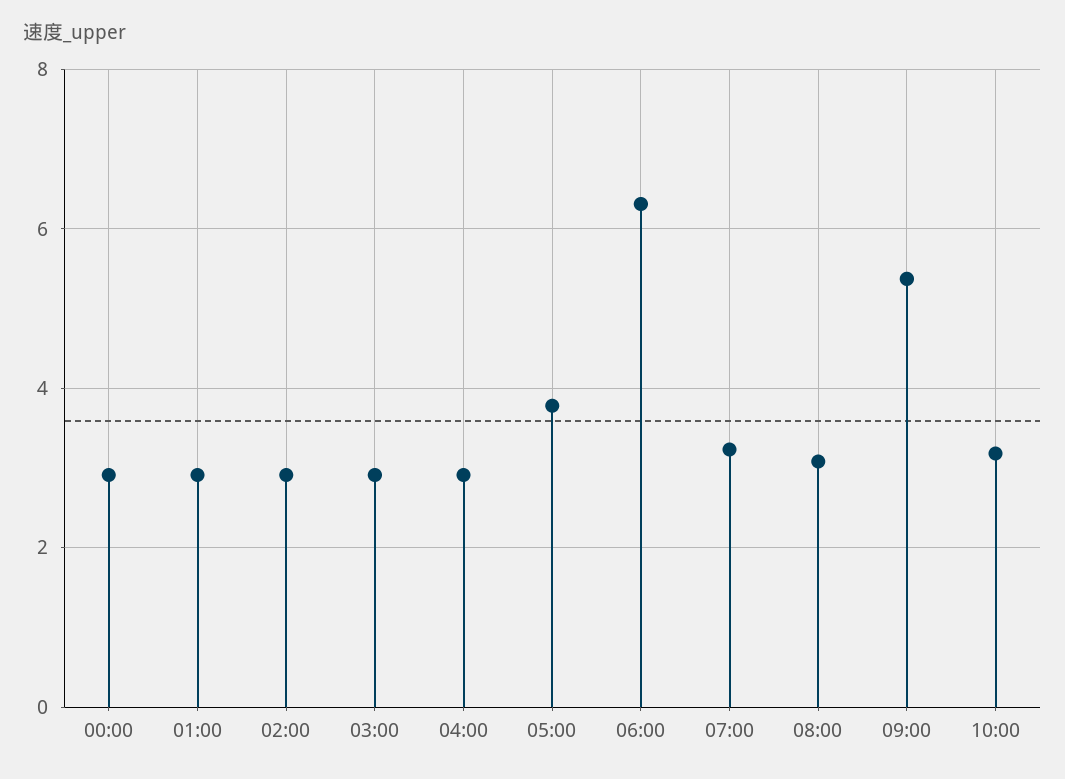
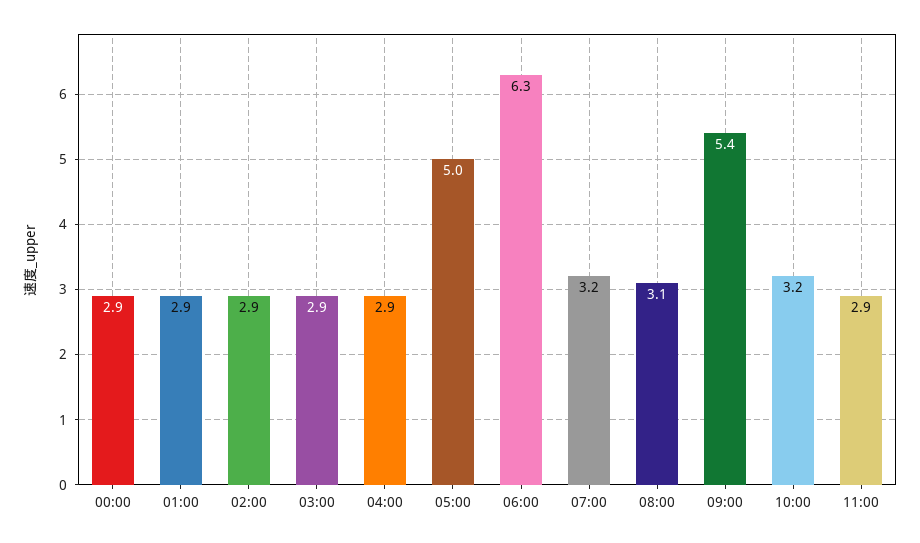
05:00: 3.8 -> 5
11:00: none -> 2.9

